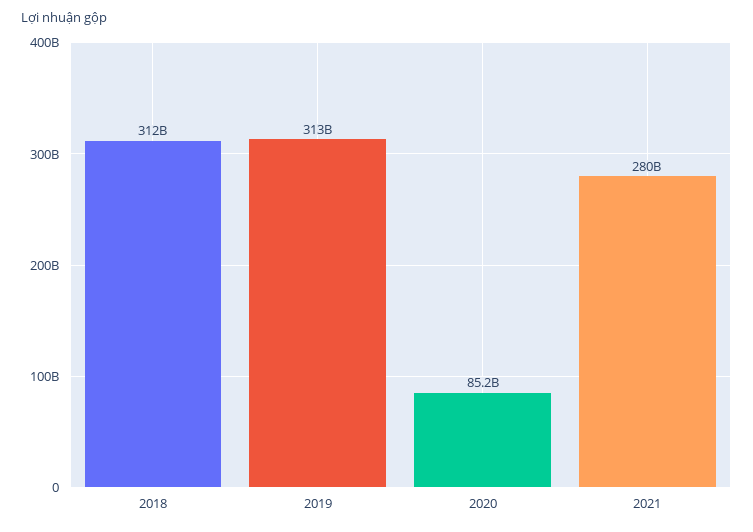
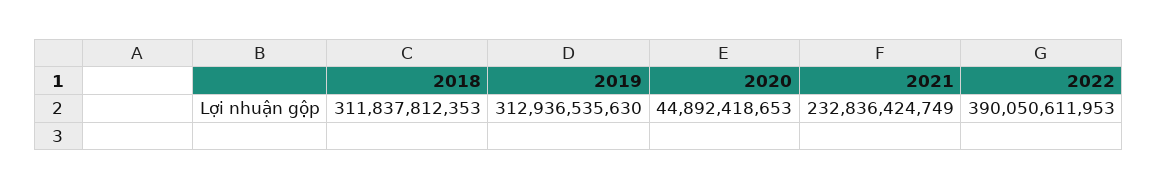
2020: 85200000000 -> 44892418653
2021: 280000000000 -> 232836424749
2022: none -> 390050611953

